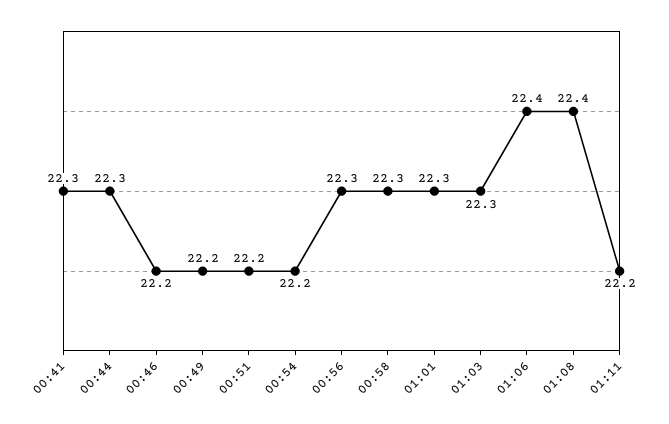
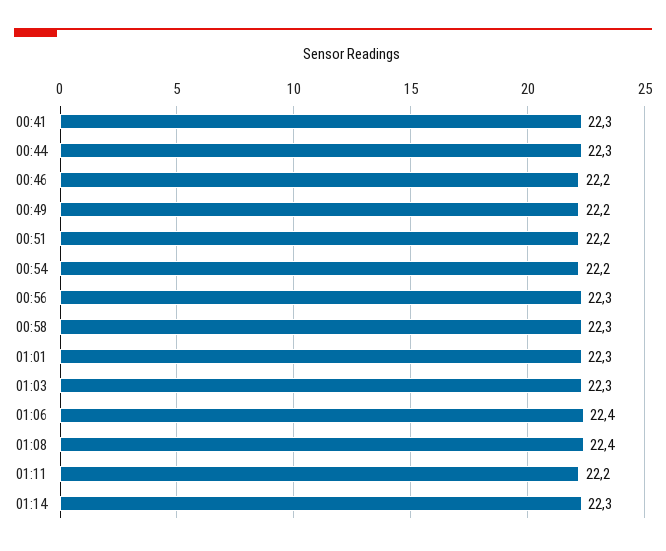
01:14: none -> 22.3

